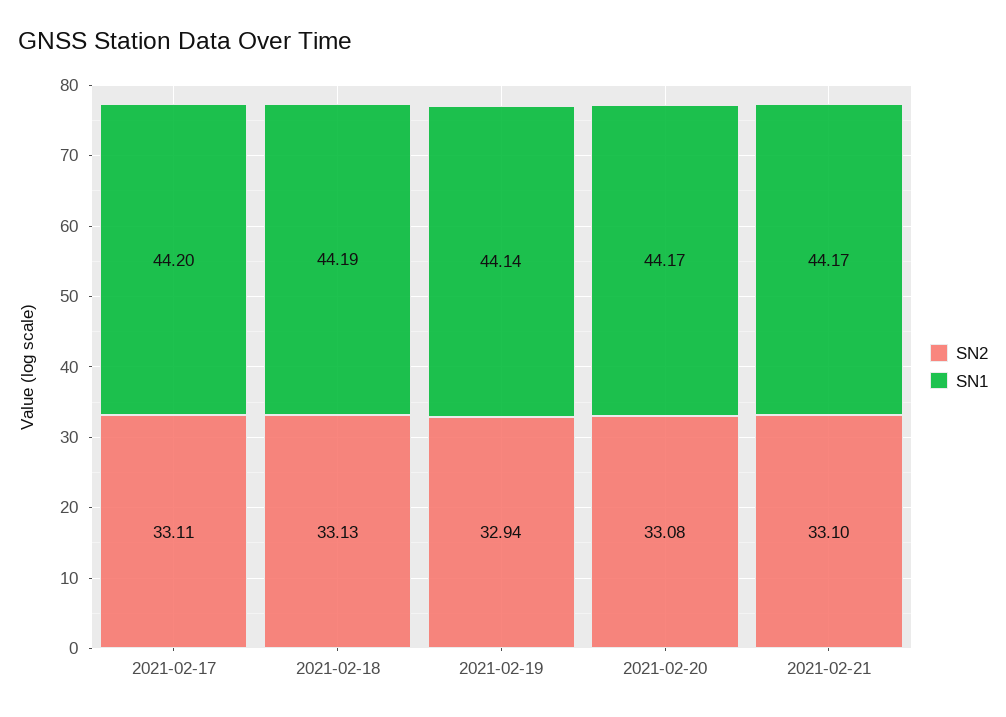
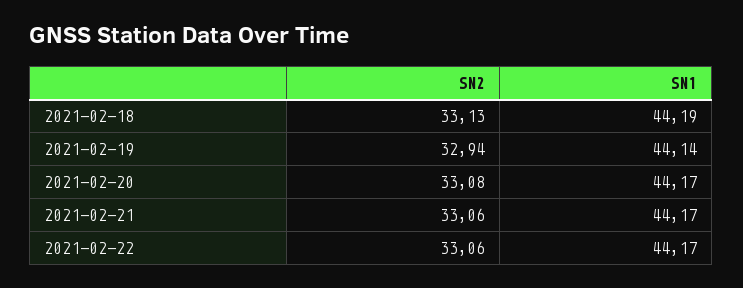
SN2, 2021-02-17: 33.11 -> none
SN1, 2021-02-17: 44.2 -> none
SN2, 2021-02-21: 33.1 -> 33.06
SN2, 2021-02-22: none -> 33.06
SN1, 2021-02-22: none -> 44.17

